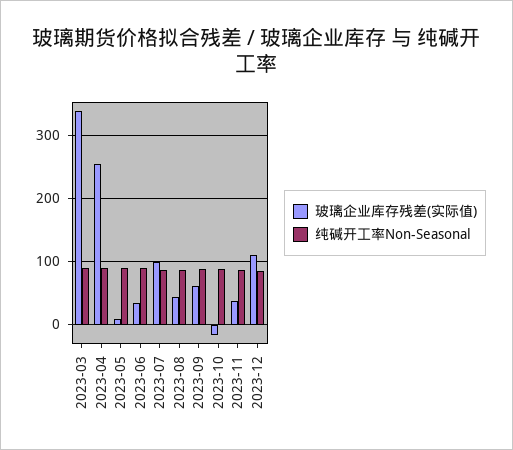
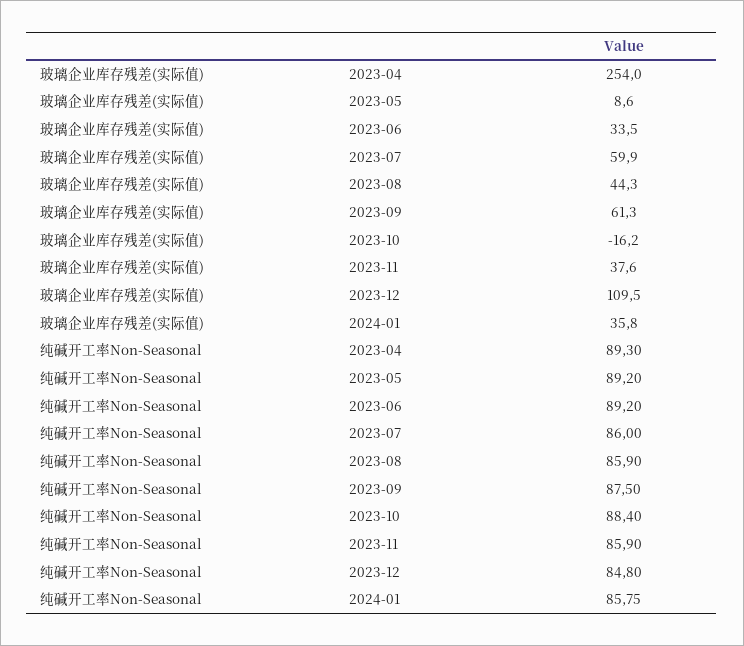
玻璃企业库存残差(实际值), 2023-03: 340 -> none
纯碱开工率Non-Seasonal, 2023-03: 90 -> none
玻璃企业库存残差(实际值), 2023-07: 100 -> 59.9
玻璃企业库存残差(实际值), 2024-01: none -> 35.8
纯碱开工率Non-Seasonal, 2024-01: none -> 85.75

